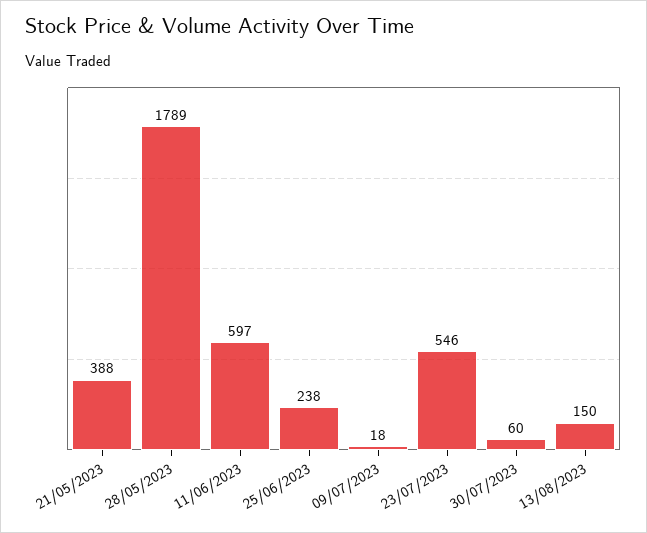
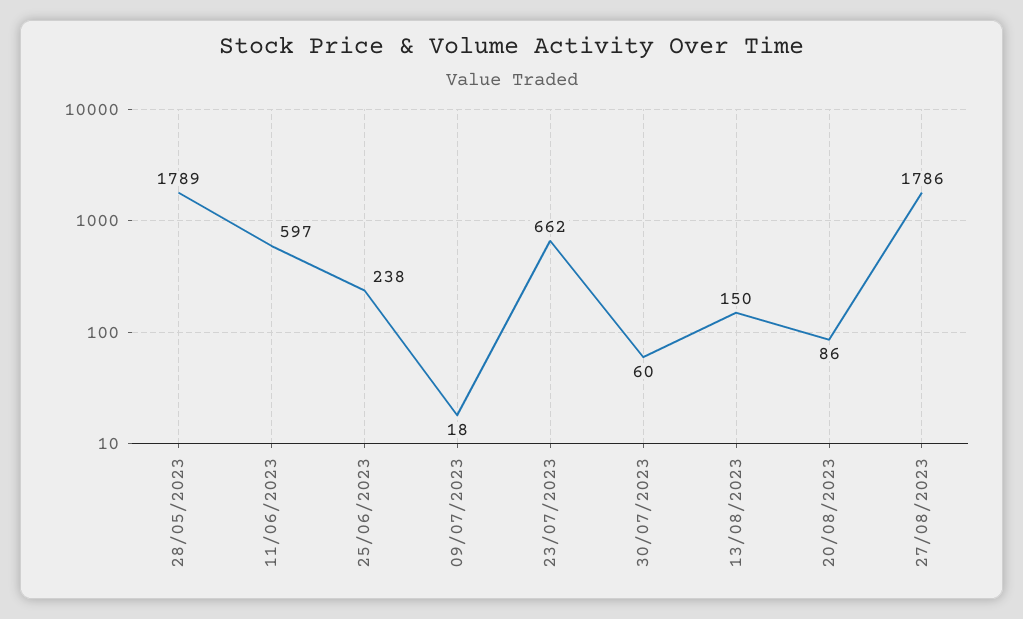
21/05/2023: 388 -> none
23/07/2023: 546 -> 662
20/08/2023: none -> 86
27/08/2023: none -> 1786

